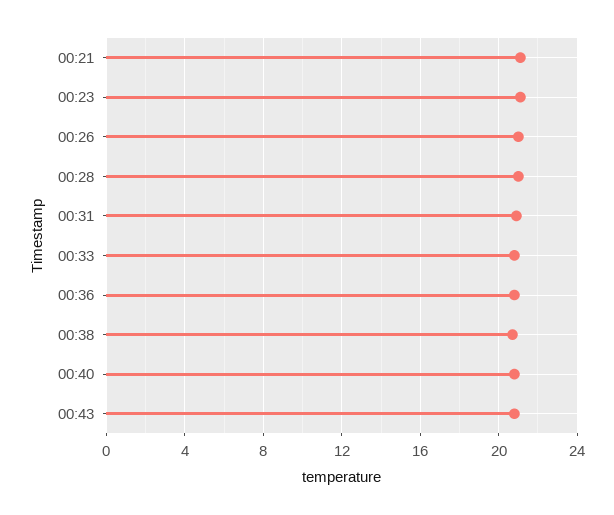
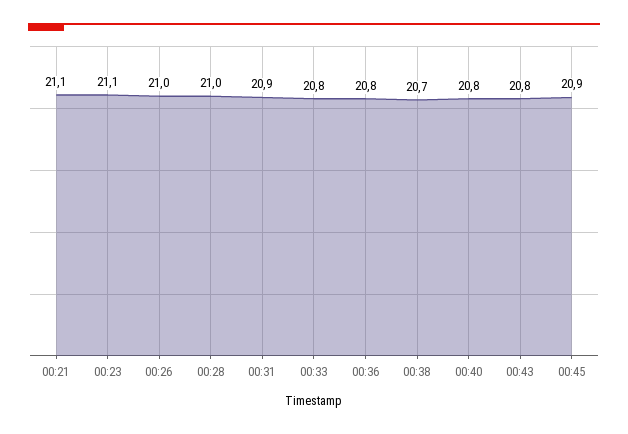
00:45: none -> 20.9

